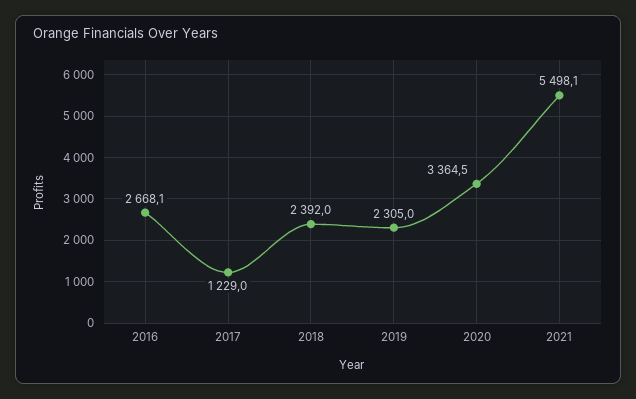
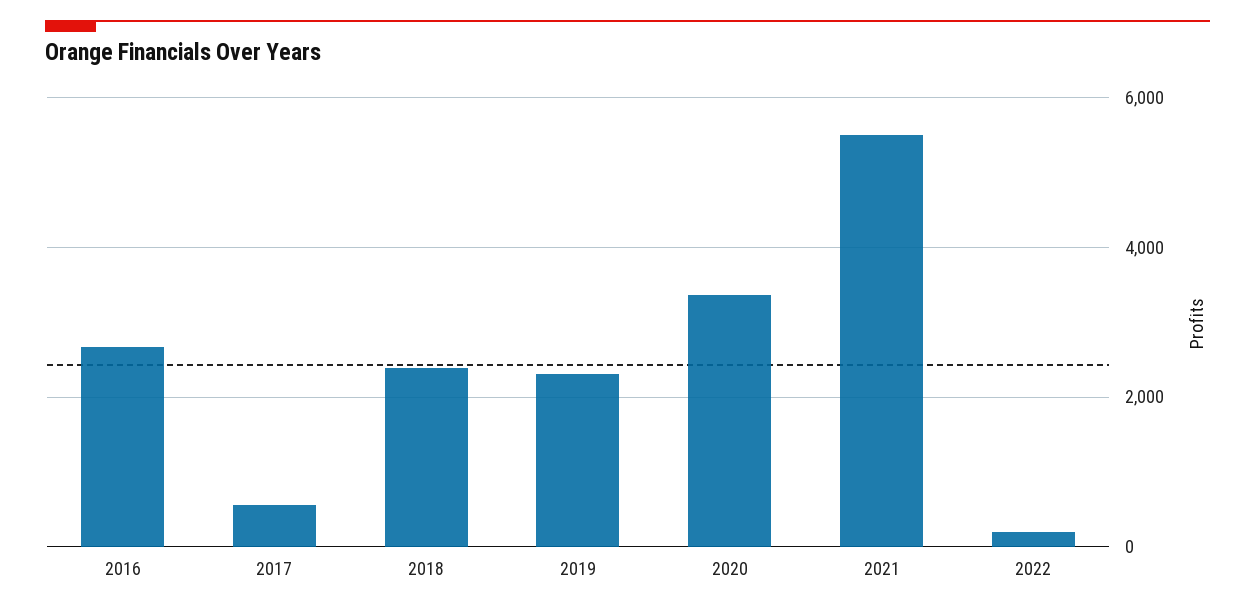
2017: 1229 -> 600
2022: none -> 200

